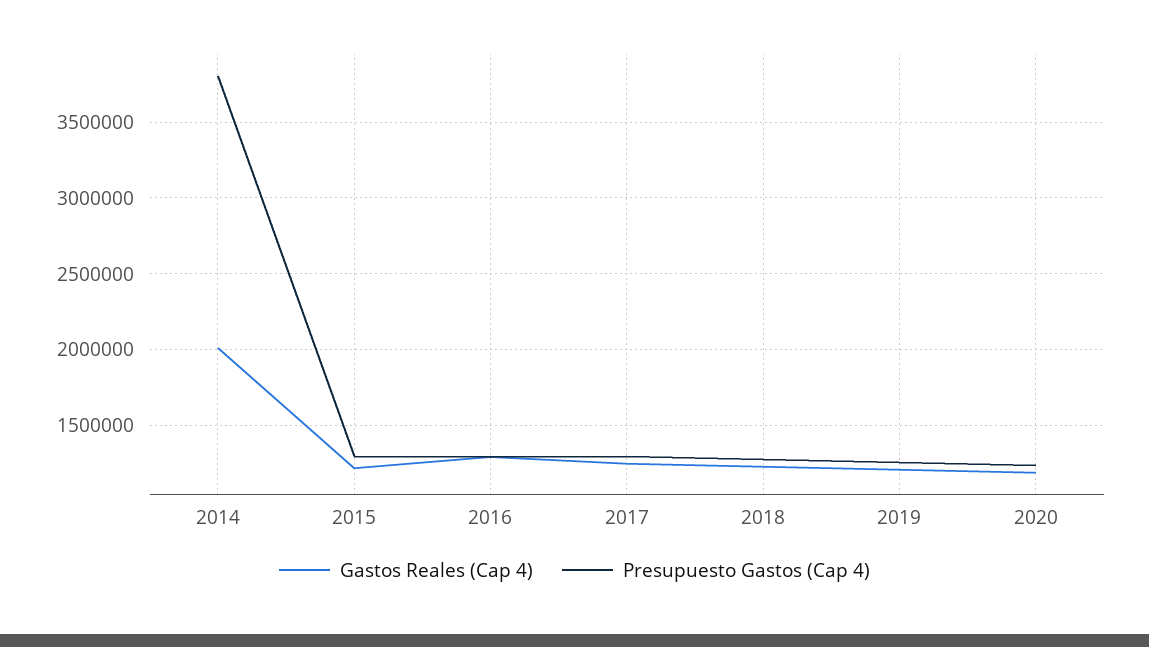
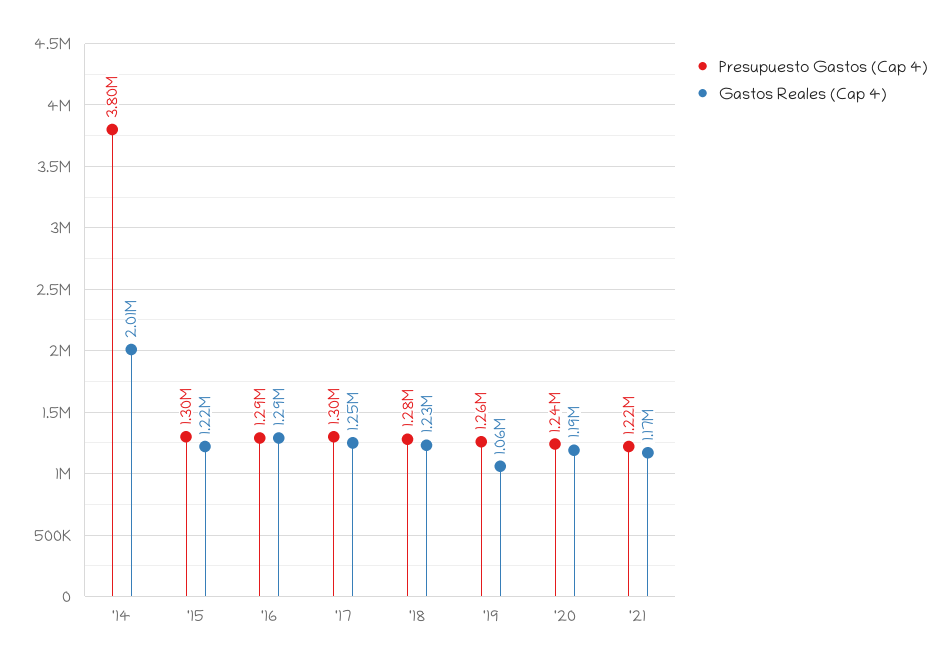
Gastos Reales (Cap 4), 2019: 1200000 -> 1060000
Presupuesto Gastos (Cap 4), '21: none -> 1220000
Gastos Reales (Cap 4), '21: none -> 1170000

